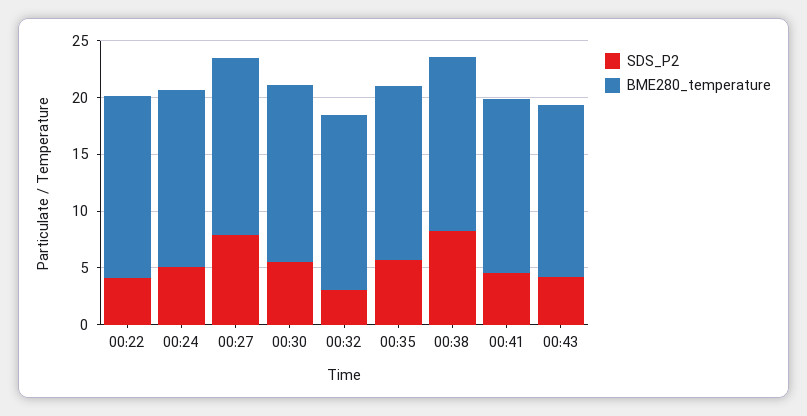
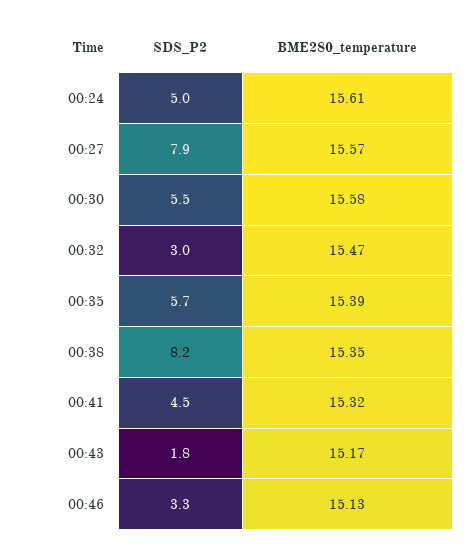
SDS_P2, 00:22: 4 -> none
BME280_temperature, 00:22: 16 -> none
SDS_P2, 00:43: 4 -> 1.8
SDS_P2, 00:46: none -> 3.3
BME280_temperature, 00:46: none -> 15.13

